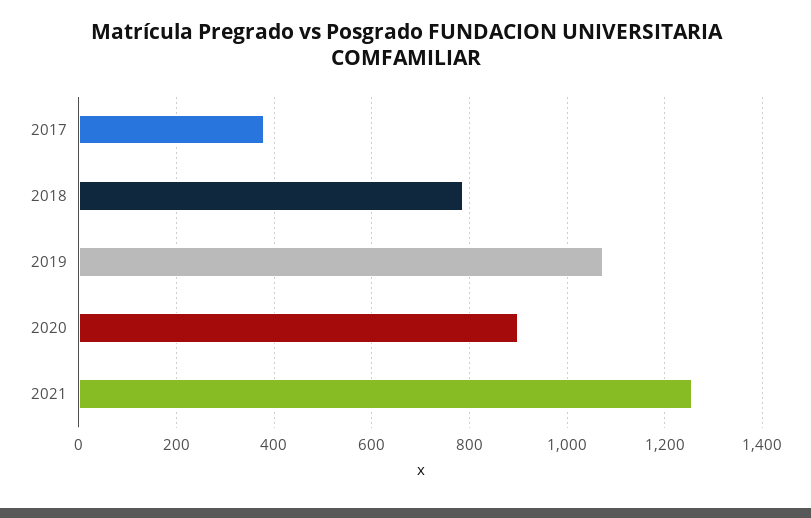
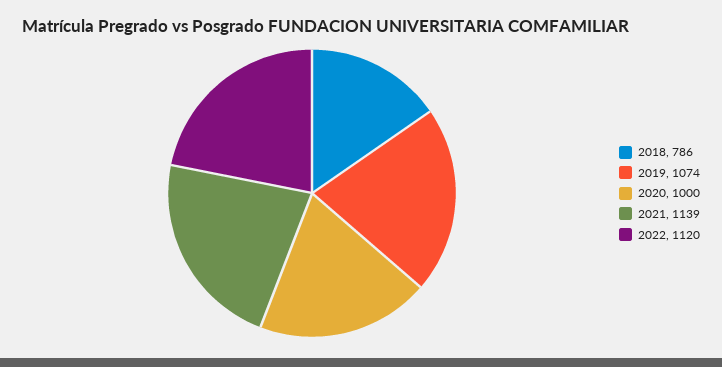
2017: 380 -> none
2020: 900 -> 1000
2021: 1260 -> 1139
2022: none -> 1120

